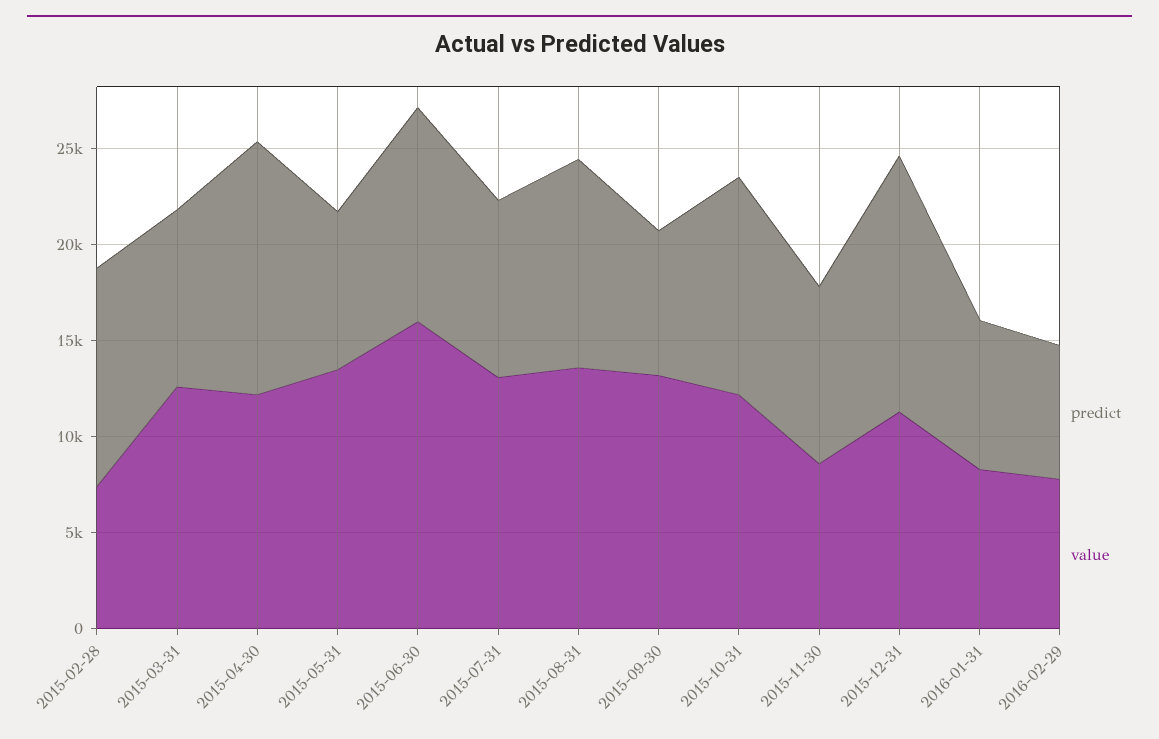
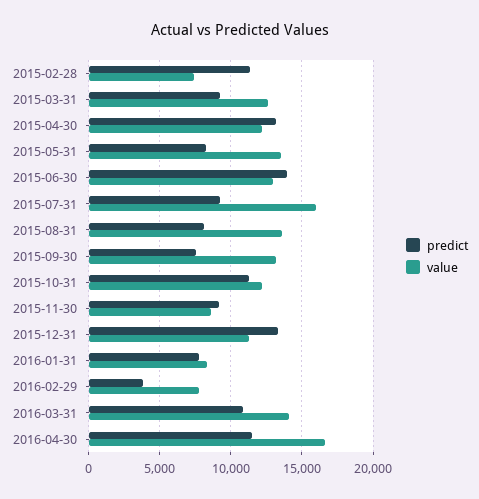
predict, 2015-06-30: 11000 -> 14000
value, 2015-06-30: 16000 -> 13000
value, 2015-07-31: 13000 -> 16000
predict, 2015-08-31: 11000 -> 8000
predict, 2016-02-29: 7000 -> 4000
predict, 2016-03-31: none -> 11000
value, 2016-03-31: none -> 14000
predict, 2016-04-30: none -> 11500
value, 2016-04-30: none -> 16500

